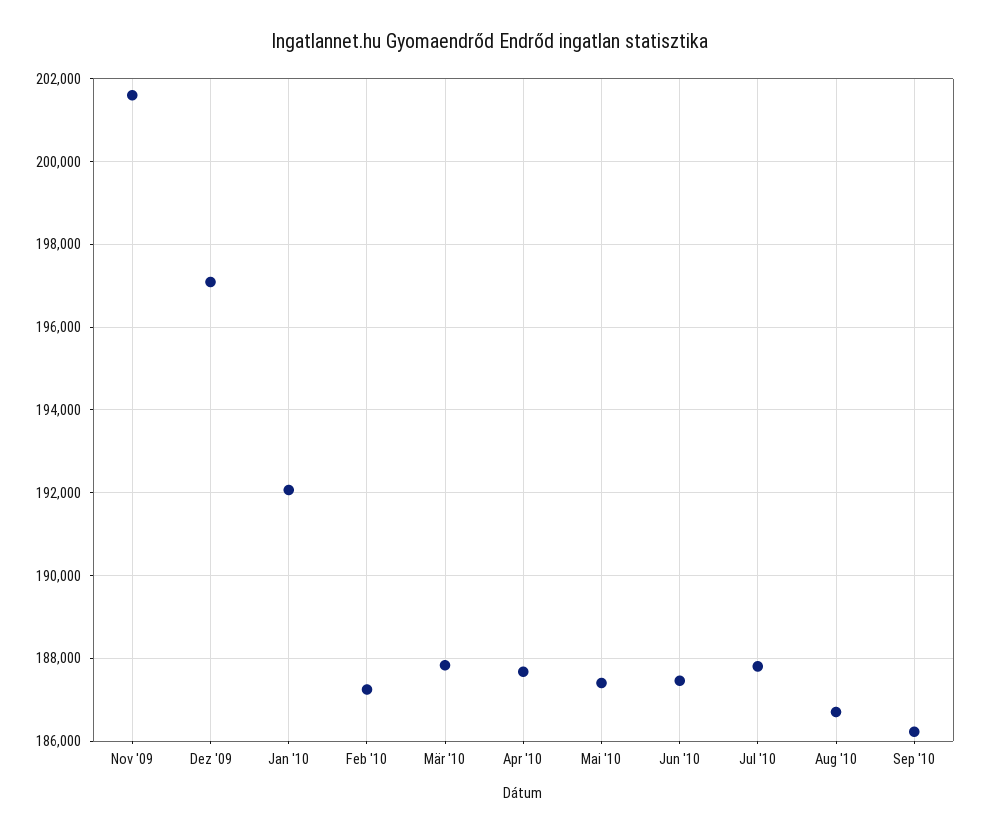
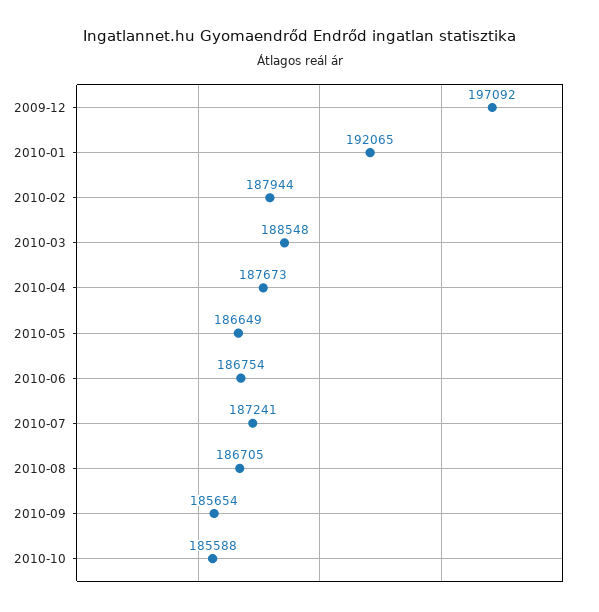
Nov '09: 201600 -> none
Feb '10: 187200 -> 187944
Mär '10: 187800 -> 188548
Mai '10: 187400 -> 186649
Jun '10: 187400 -> 186754
Jul '10: 187800 -> 187241
Sep '10: 186200 -> 185654
2010-10: none -> 185588

